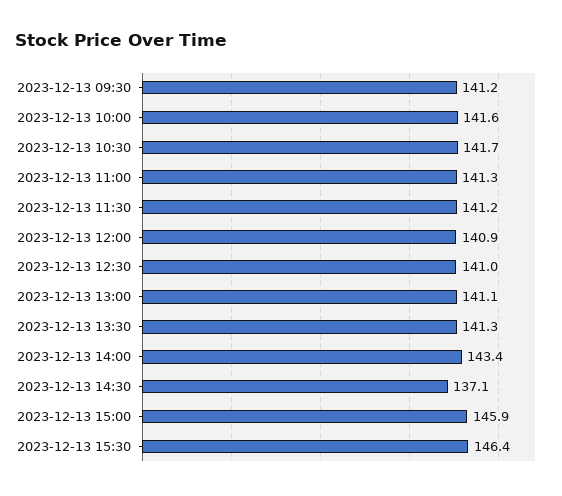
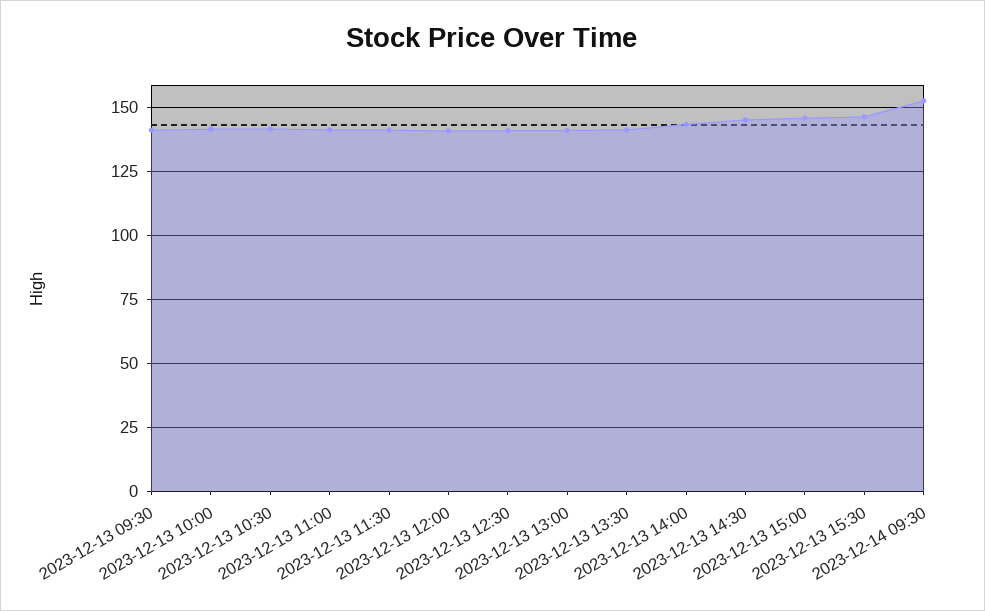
2023-12-13 14:30: 137.1 -> 145
2023-12-14 09:30: none -> 152.5

